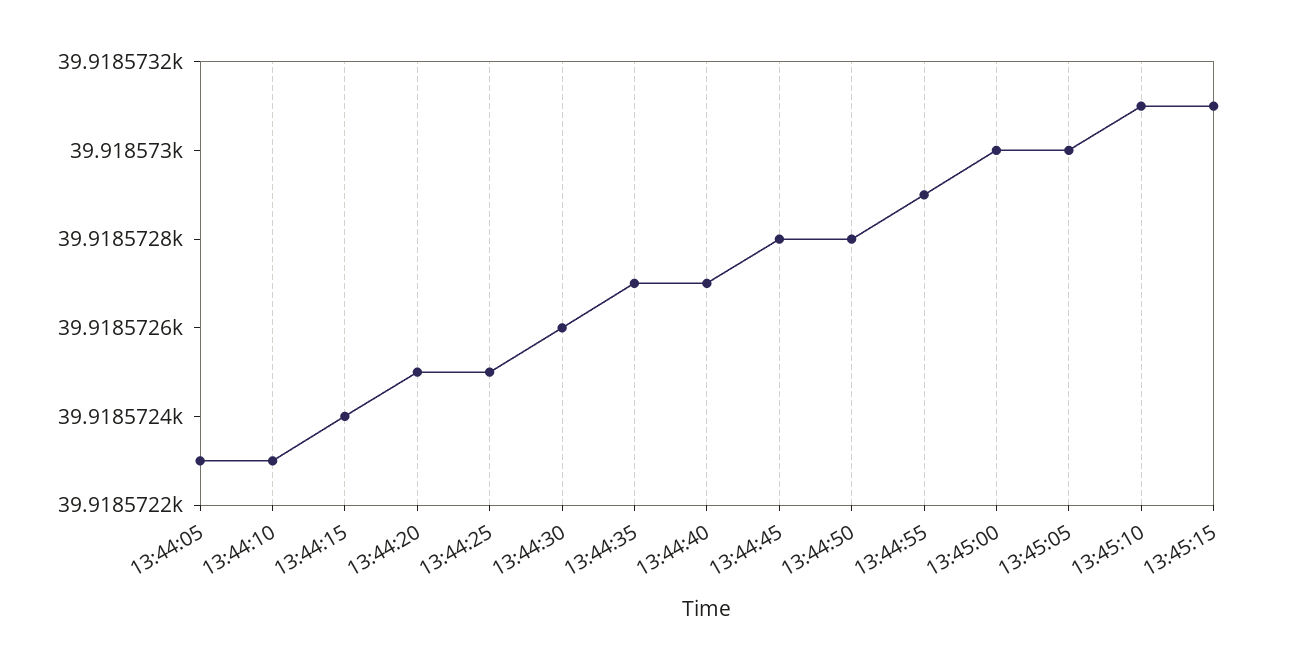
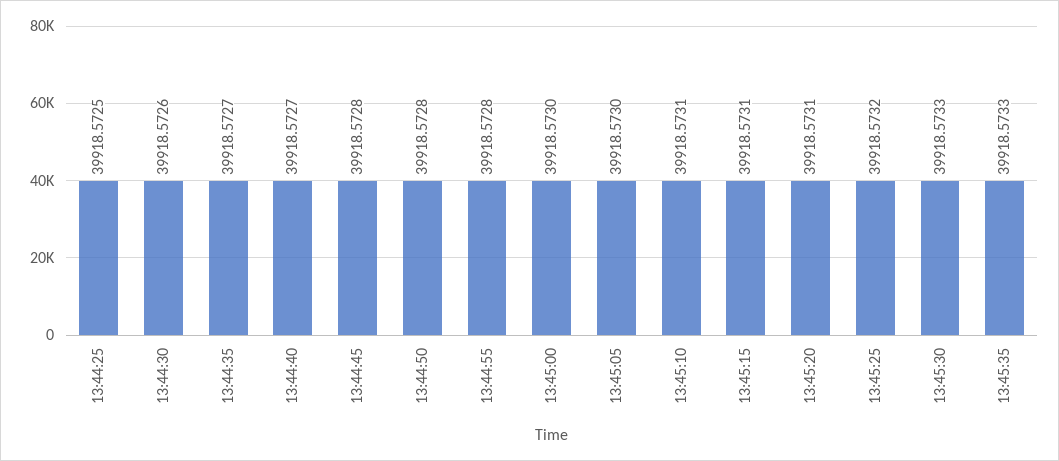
13:44:05: 39918.5723 -> none
13:44:10: 39918.5723 -> none
13:44:15: 39918.5724 -> none
13:44:20: 39918.5725 -> none
13:44:55: 39918.5729 -> 39918.5728
13:45:20: none -> 39918.5731
13:45:25: none -> 39918.5732
13:45:30: none -> 39918.5733
13:45:35: none -> 39918.5733

